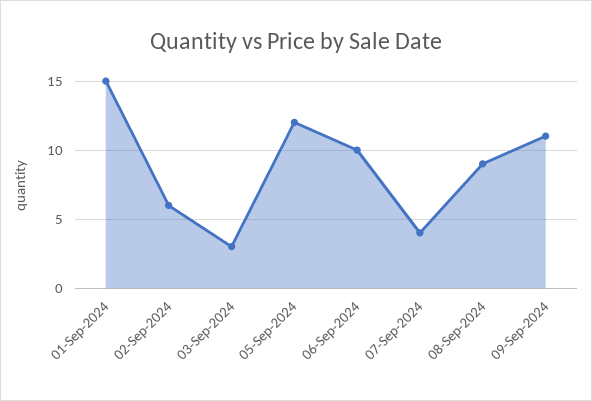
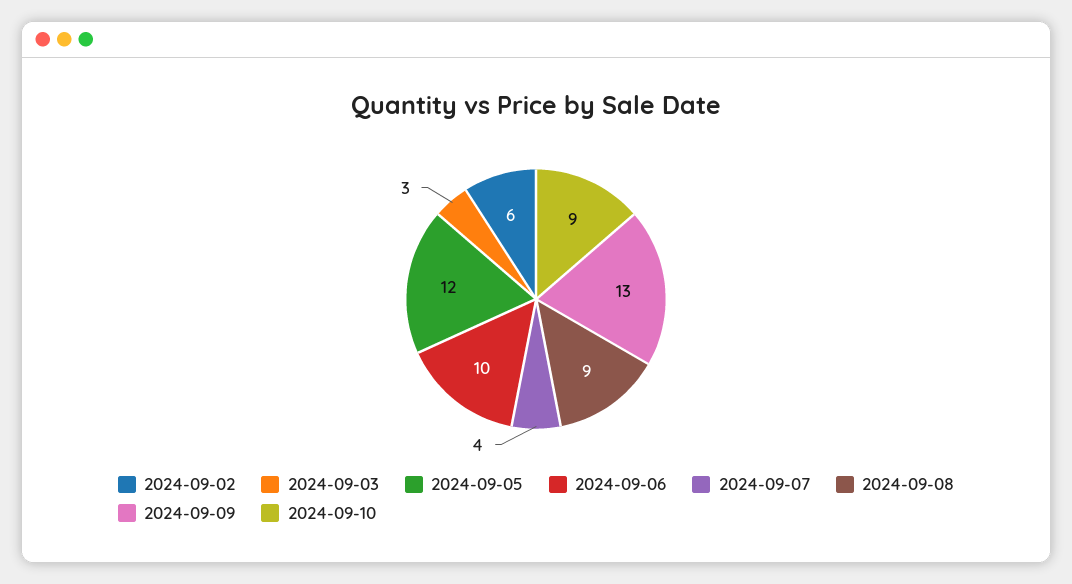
01-Sep-2024: 15 -> none
09-Sep-2024: 11 -> 13
2024-09-10: none -> 9

